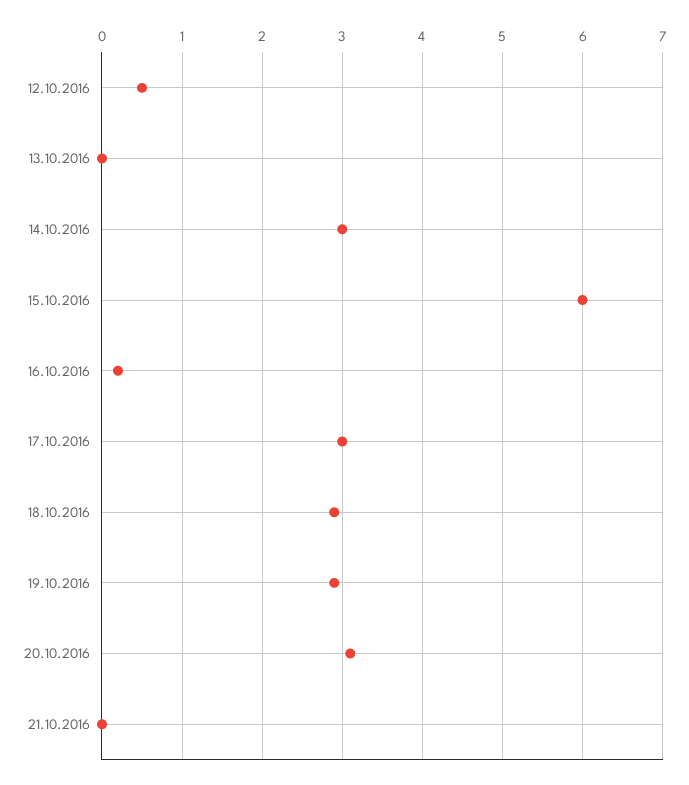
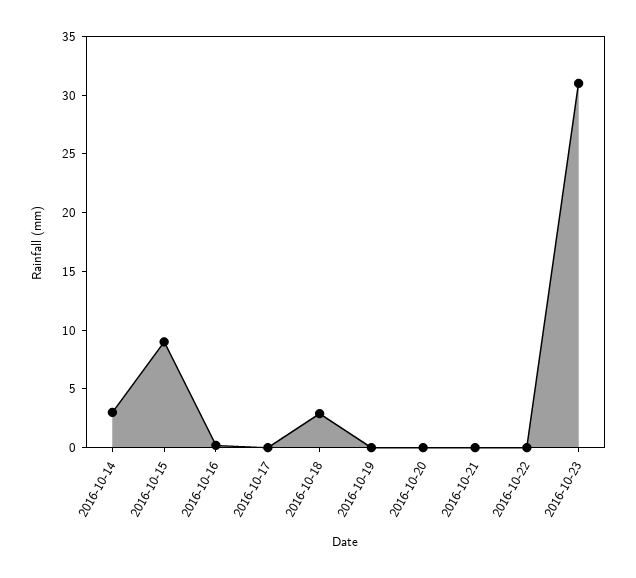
12.10.2016: 0.5 -> none
13.10.2016: 0 -> none
15.10.2016: 6 -> 9
17.10.2016: 3 -> 0
19.10.2016: 2.9 -> 0
20.10.2016: 3.1 -> 0
2016-10-22: none -> 0
2016-10-23: none -> 31

